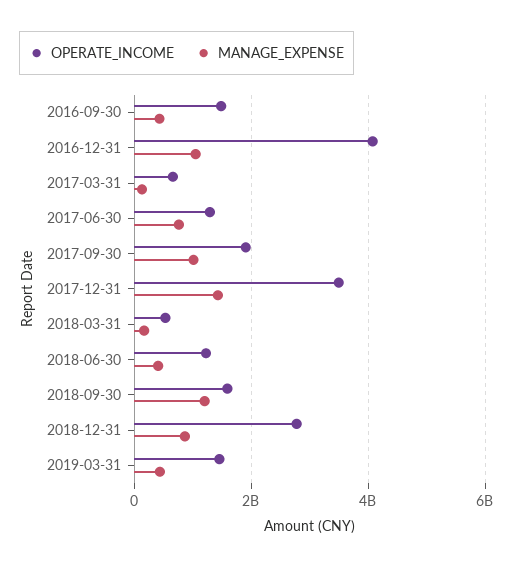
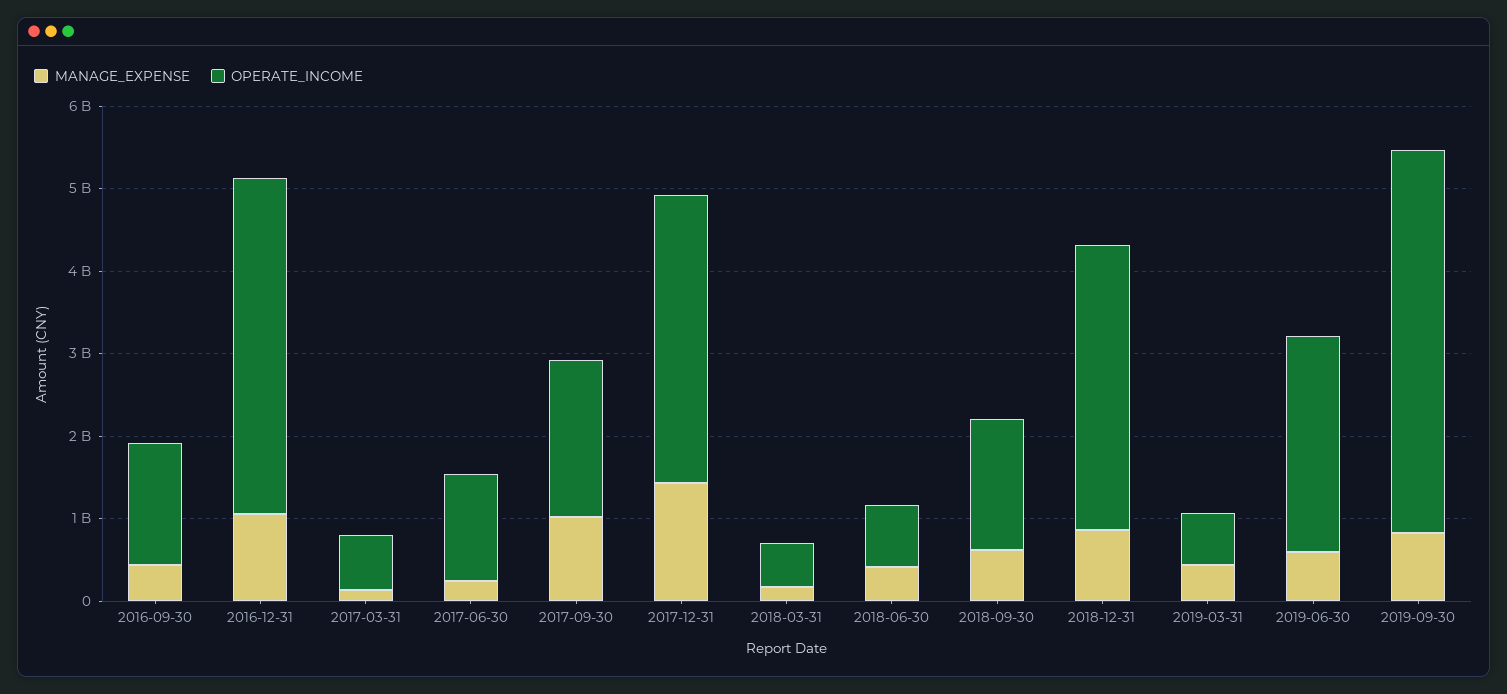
MANAGE_EXPENSE, 2017-06-30: 800000000 -> 200000000
OPERATE_INCOME, 2018-06-30: 1200000000 -> 800000000
MANAGE_EXPENSE, 2018-09-30: 1200000000 -> 600000000
OPERATE_INCOME, 2018-12-31: 2800000000 -> 3400000000
OPERATE_INCOME, 2019-03-31: 1400000000 -> 600000000
MANAGE_EXPENSE, 2019-06-30: none -> 600000000
OPERATE_INCOME, 2019-06-30: none -> 2600000000
MANAGE_EXPENSE, 2019-09-30: none -> 800000000
OPERATE_INCOME, 2019-09-30: none -> 4600000000

